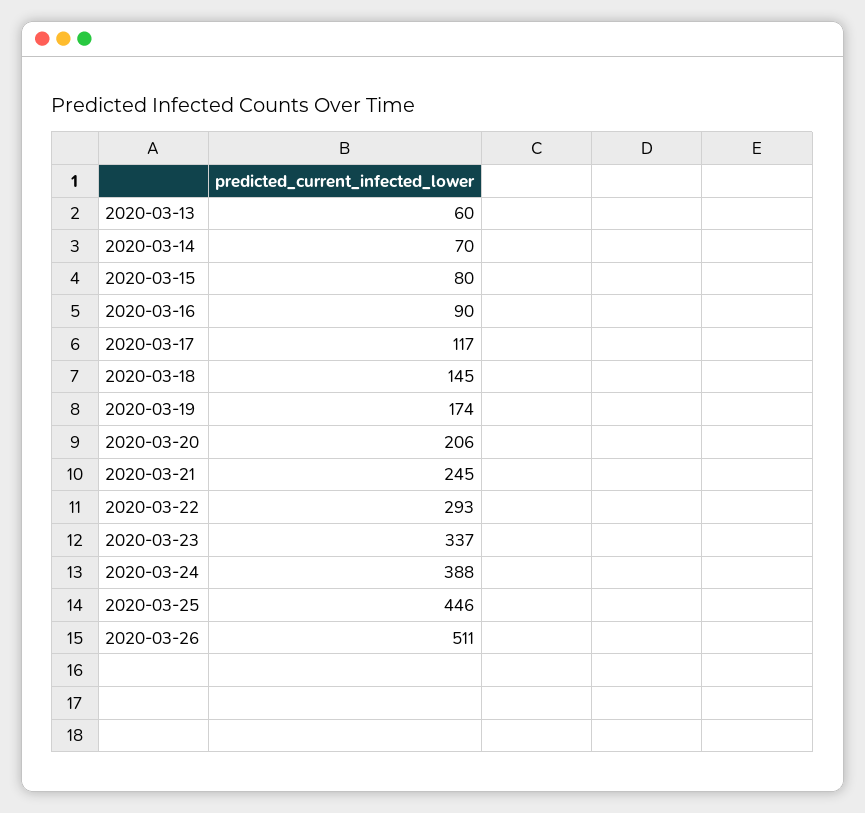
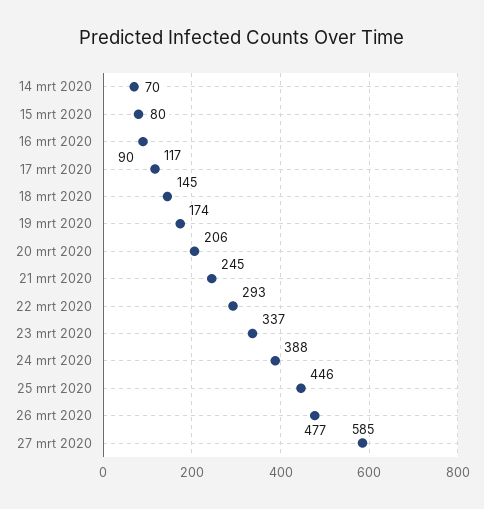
2020-03-13: 60 -> none
2020-03-26: 511 -> 477
27 mrt 2020: none -> 585

